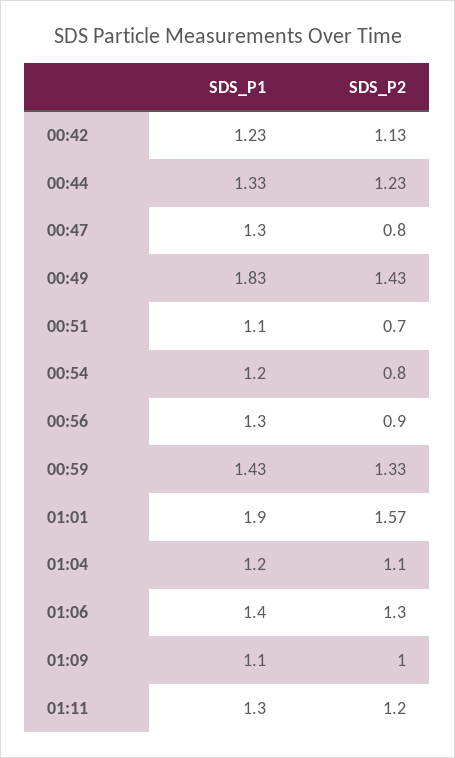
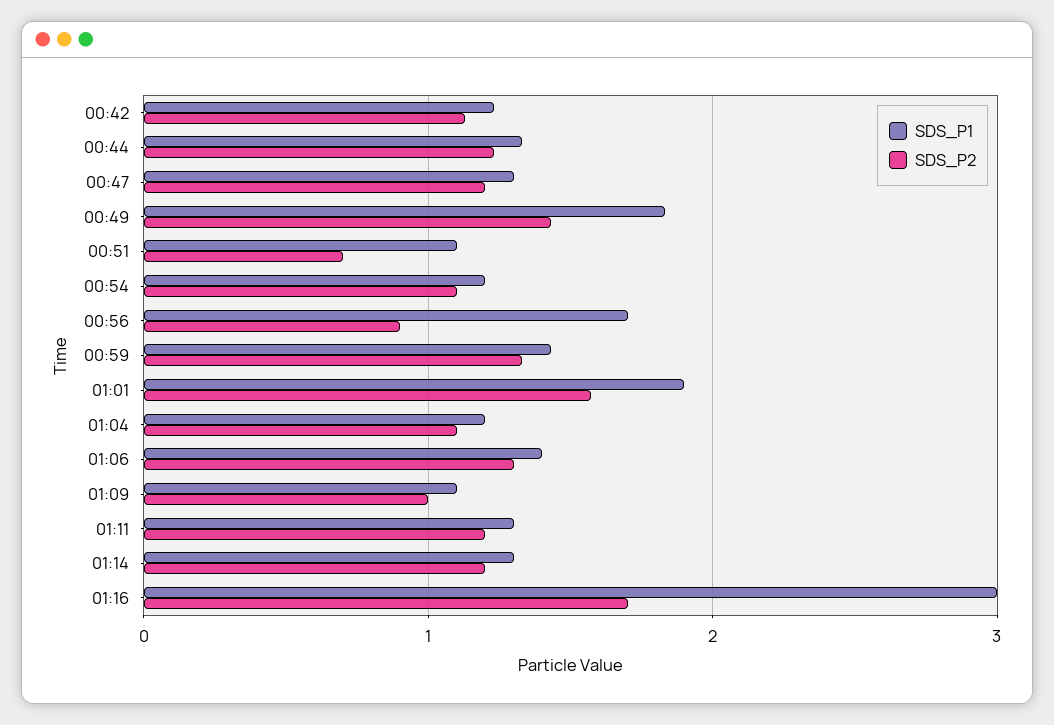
SDS_P2, 00:47: 0.8 -> 1.2
SDS_P2, 00:54: 0.8 -> 1.1
SDS_P1, 00:56: 1.3 -> 1.7
SDS_P1, 01:14: none -> 1.3
SDS_P2, 01:14: none -> 1.2
SDS_P1, 01:16: none -> 3
SDS_P2, 01:16: none -> 1.7

